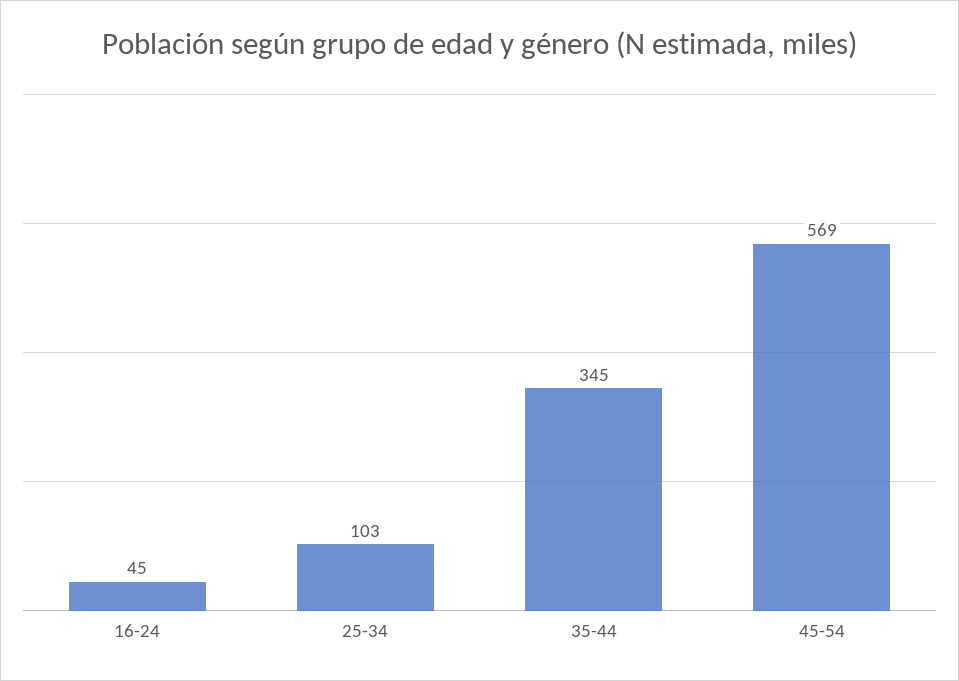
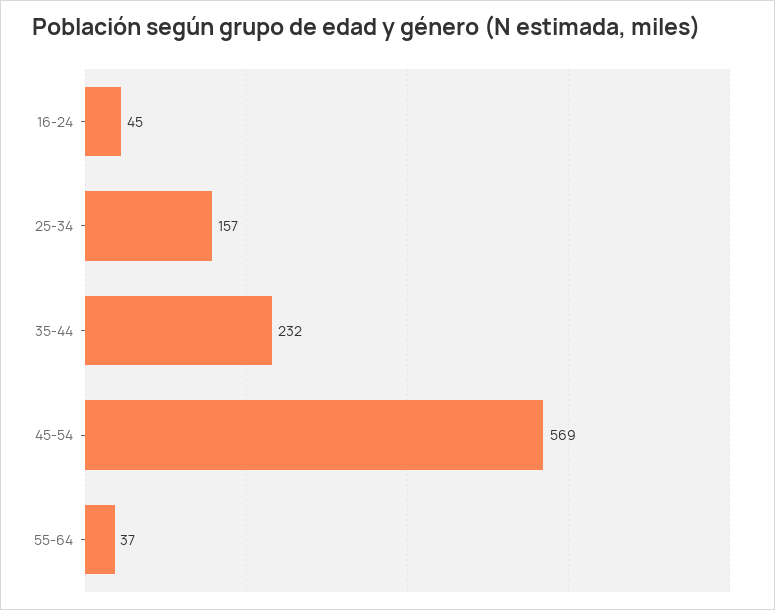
25-34: 103 -> 157
35-44: 345 -> 232
55-64: none -> 37

